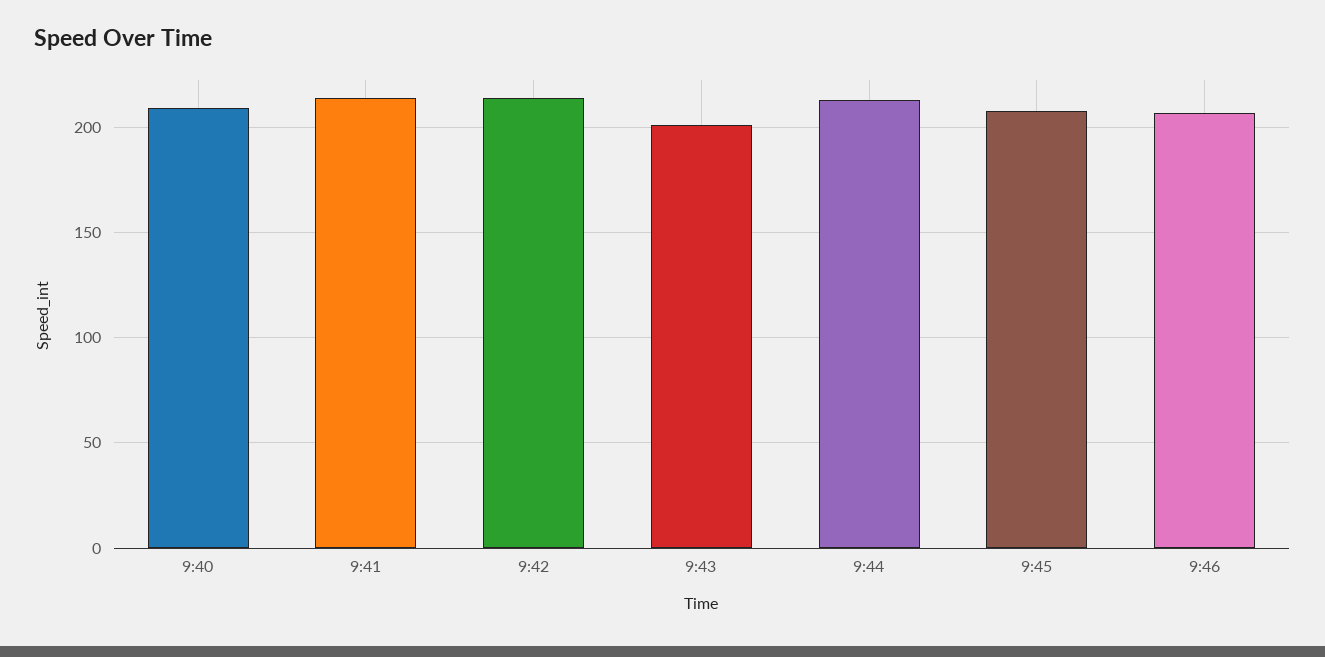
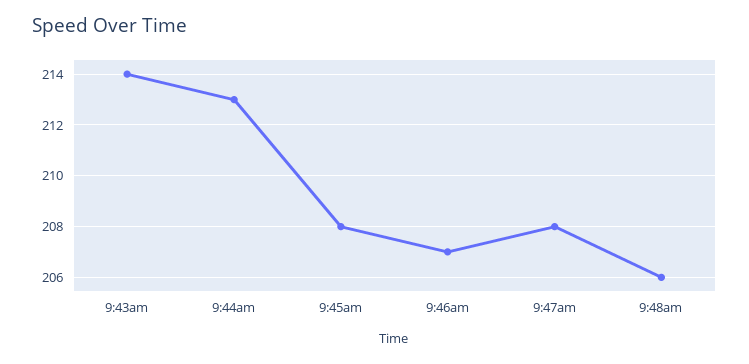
9:40: 210 -> none
9:41: 215 -> none
9:42: 215 -> none
9:43: 200 -> 214
9:47am: none -> 208
9:48am: none -> 206

